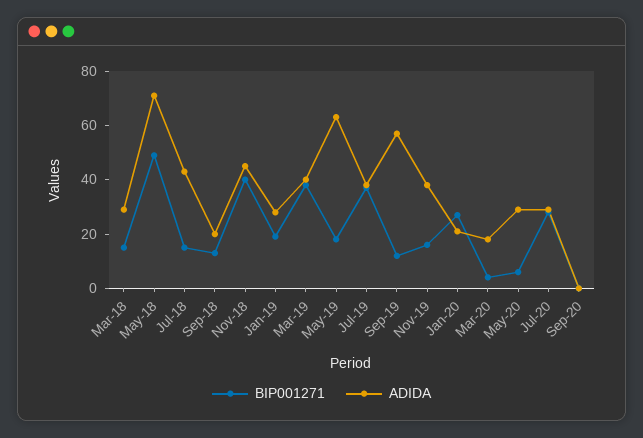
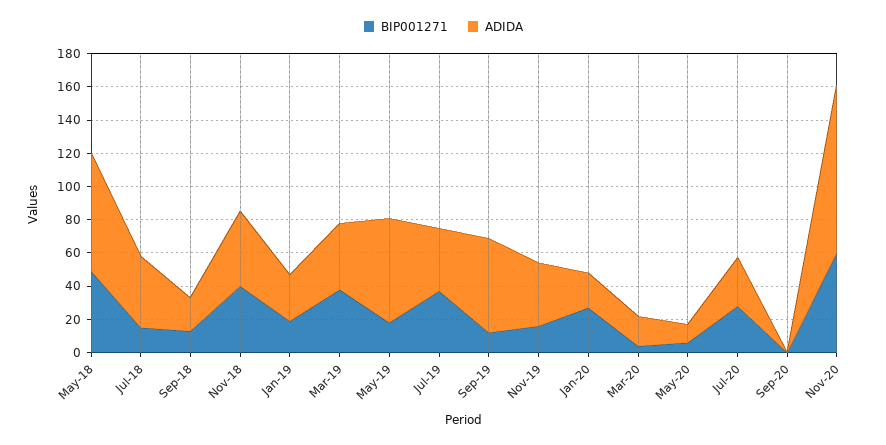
BIP001271, Mar-18: 15 -> none
ADIDA, Mar-18: 30 -> none
ADIDA, May-20: 30 -> 10
BIP001271, Nov-20: none -> 60
ADIDA, Nov-20: none -> 100

